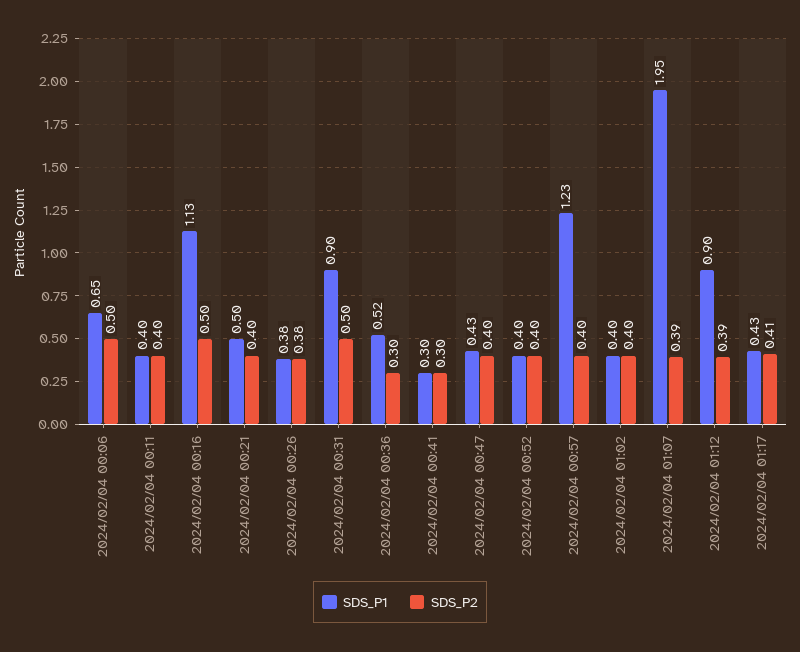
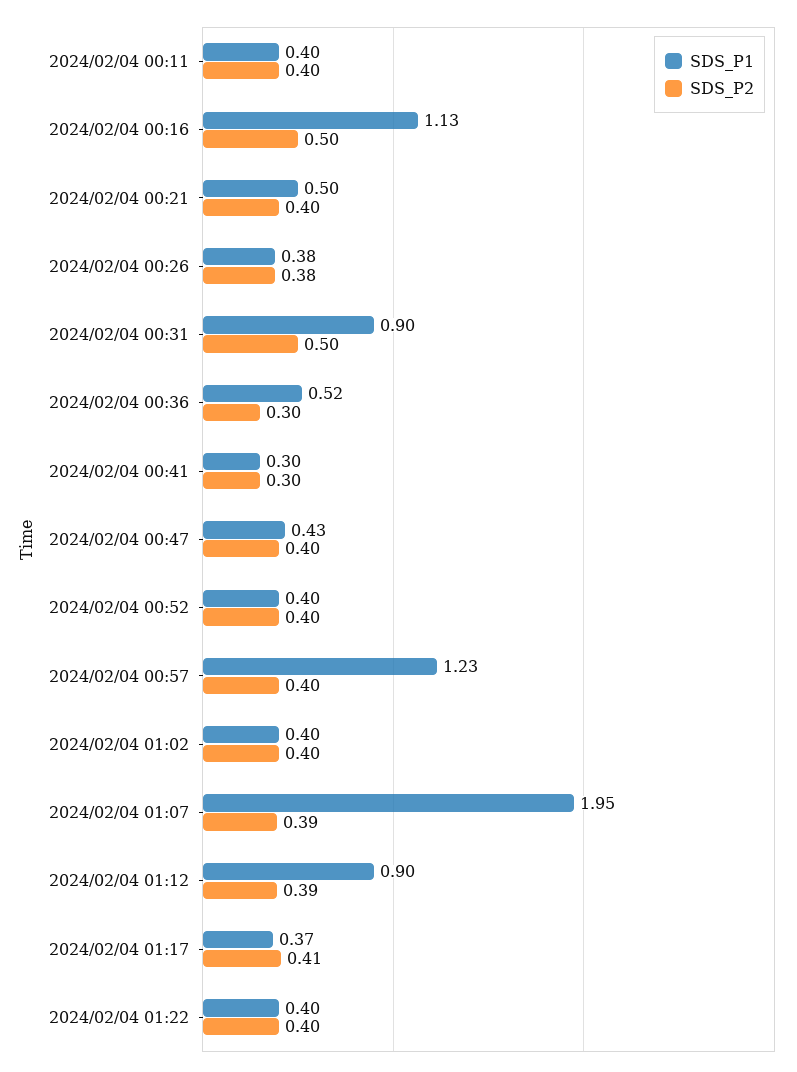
SDS_P1, 2024/02/04 00:06: 0.65 -> none
SDS_P2, 2024/02/04 00:06: 0.5 -> none
SDS_P1, 2024/02/04 01:17: 0.43 -> 0.37
SDS_P1, 2024/02/04 01:22: none -> 0.4
SDS_P2, 2024/02/04 01:22: none -> 0.4

